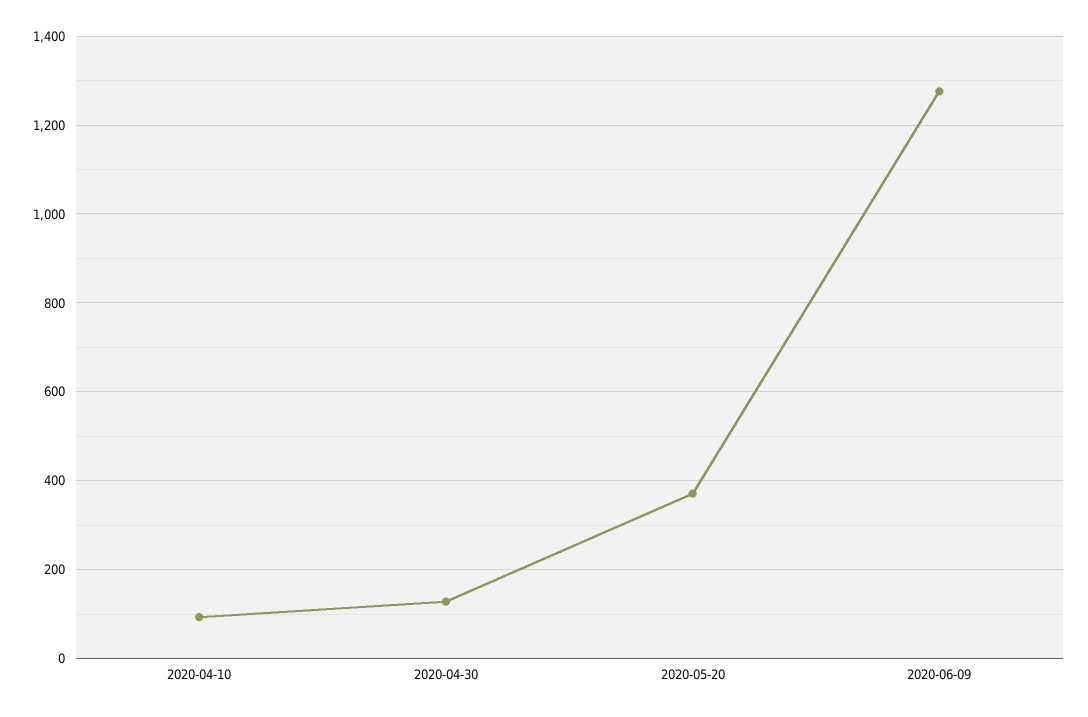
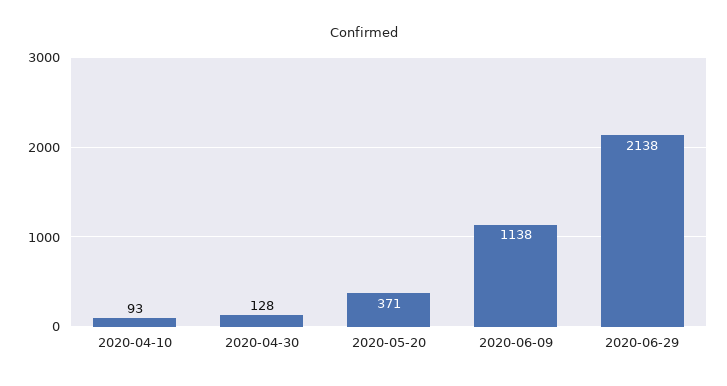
2020-06-09: 1280 -> 1138
2020-06-29: none -> 2138

